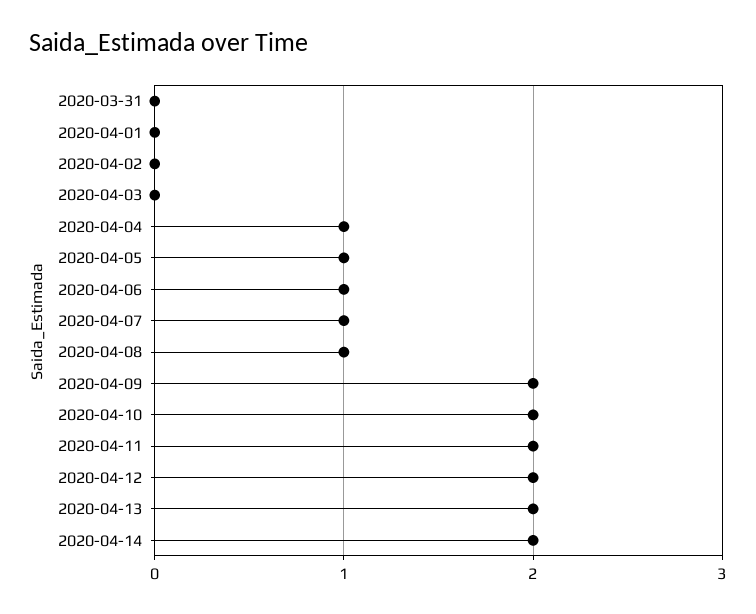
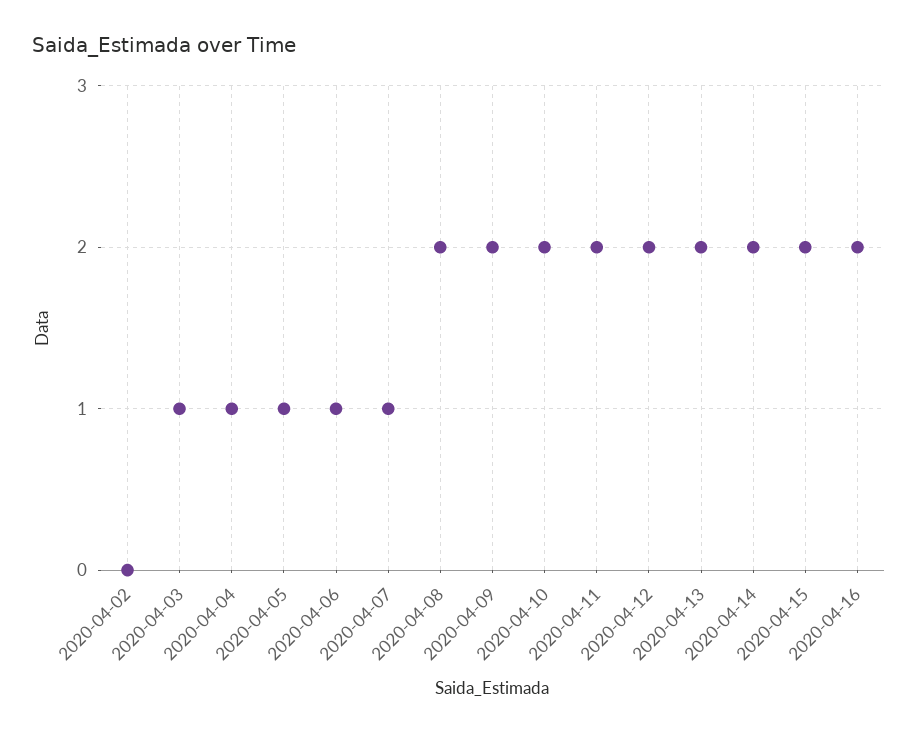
2020-03-31: 0 -> none
2020-04-01: 0 -> none
2020-04-03: 0 -> 1
2020-04-08: 1 -> 2
2020-04-15: none -> 2
2020-04-16: none -> 2

